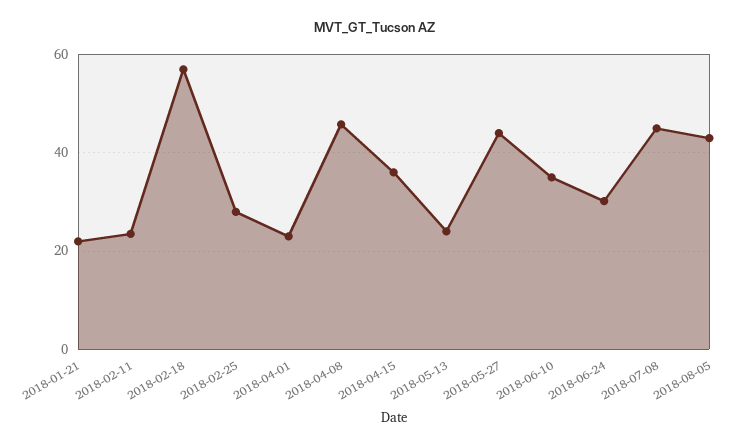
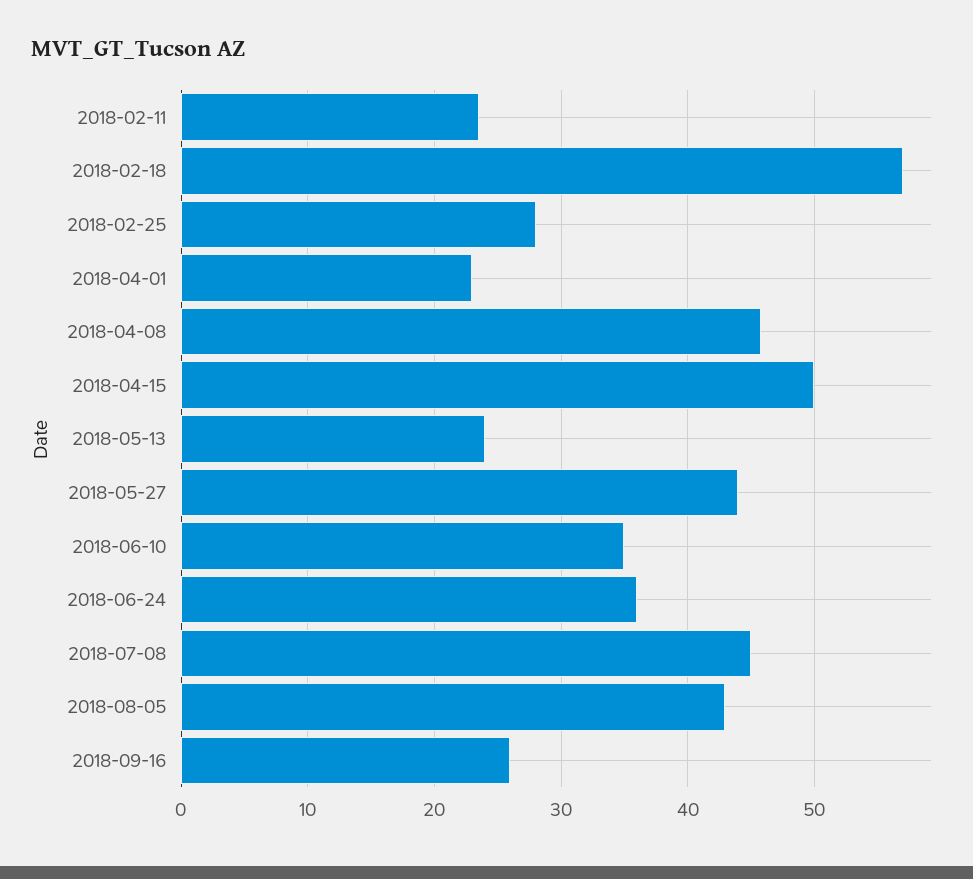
2018-01-21: 22 -> none
2018-04-15: 36 -> 50
2018-06-24: 30 -> 36
2018-09-16: none -> 26

